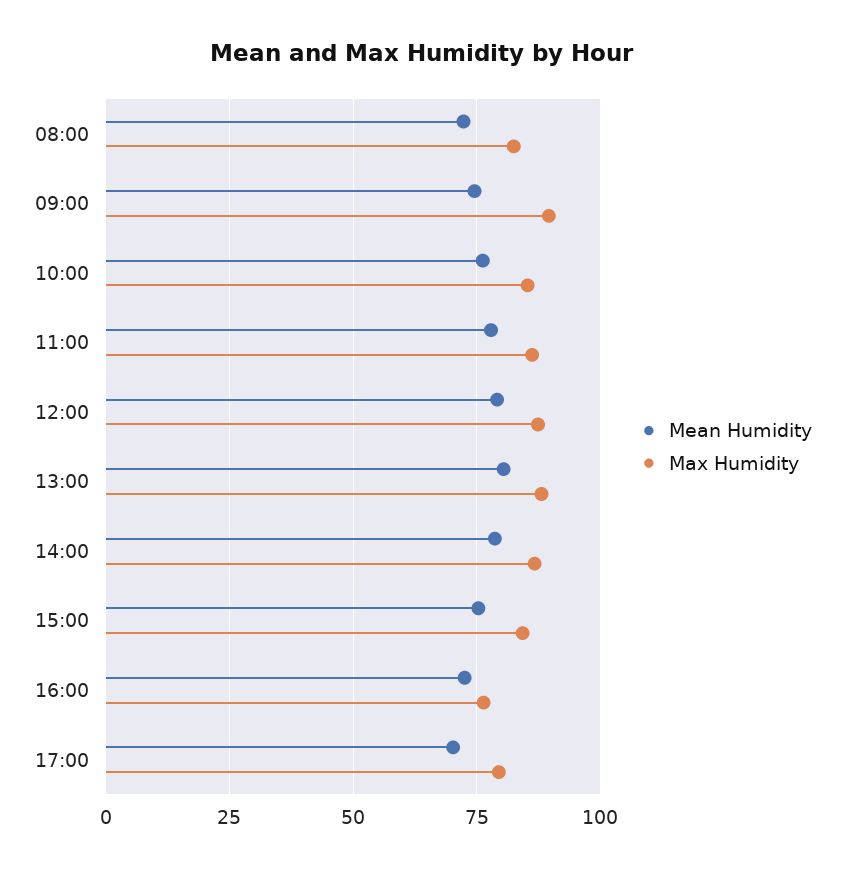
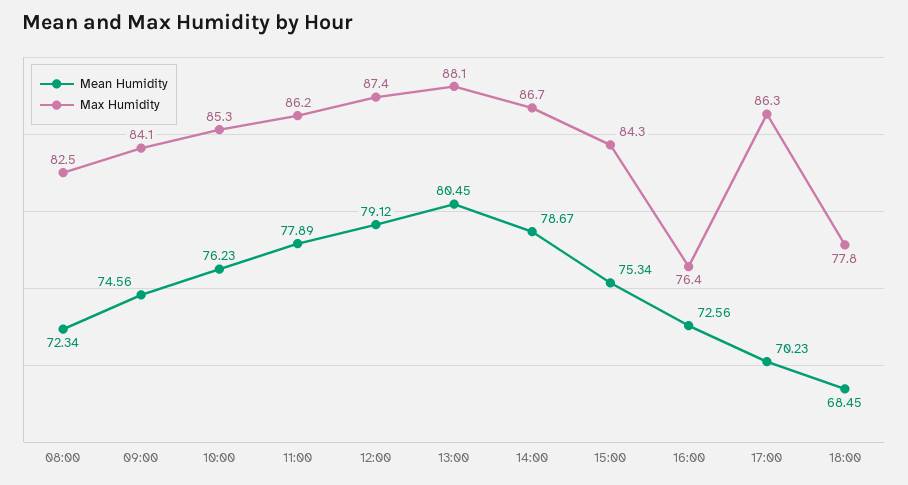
Max Humidity, 09:00: 90 -> 84.1
Max Humidity, 17:00: 80 -> 86.3
Mean Humidity, 18:00: none -> 68.45
Max Humidity, 18:00: none -> 77.8

